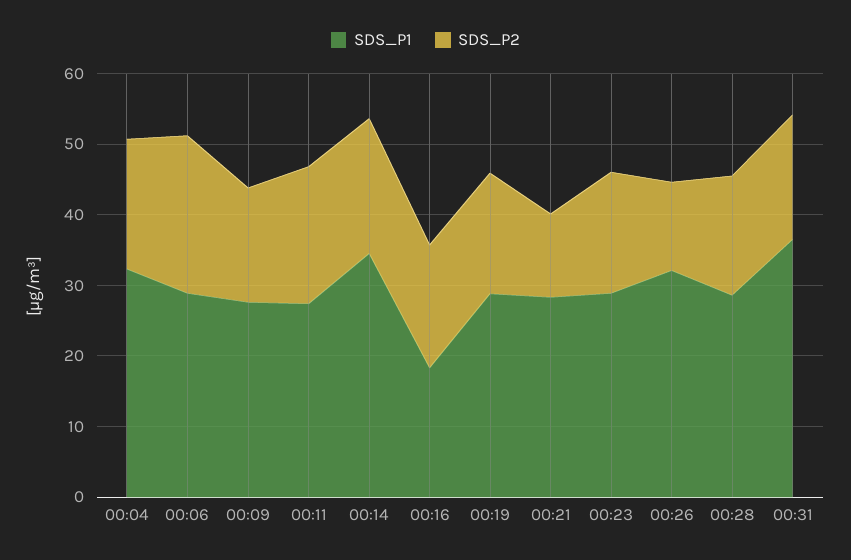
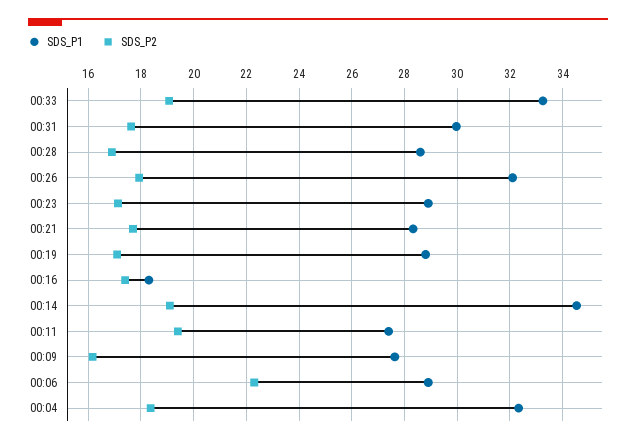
SDS_P2, 00:21: 12 -> 17.75
SDS_P2, 00:26: 12 -> 18
SDS_P1, 00:31: 36 -> 30
SDS_P1, 00:33: none -> 33.25
SDS_P2, 00:33: none -> 19

